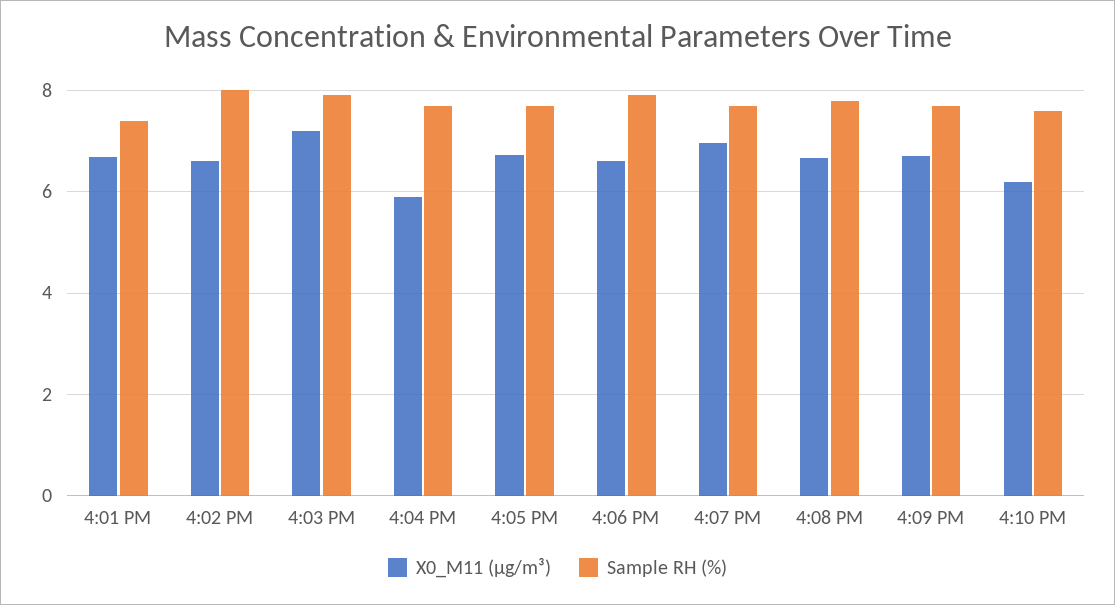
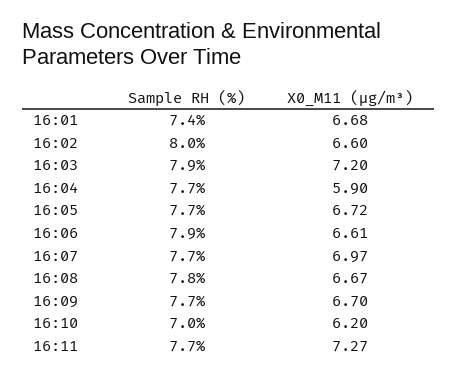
Sample RH (%), 4:10 PM: 7.6 -> 7
Sample RH (%), 16:11: none -> 7.7
X0_M11 (μg/m³), 16:11: none -> 7.27

